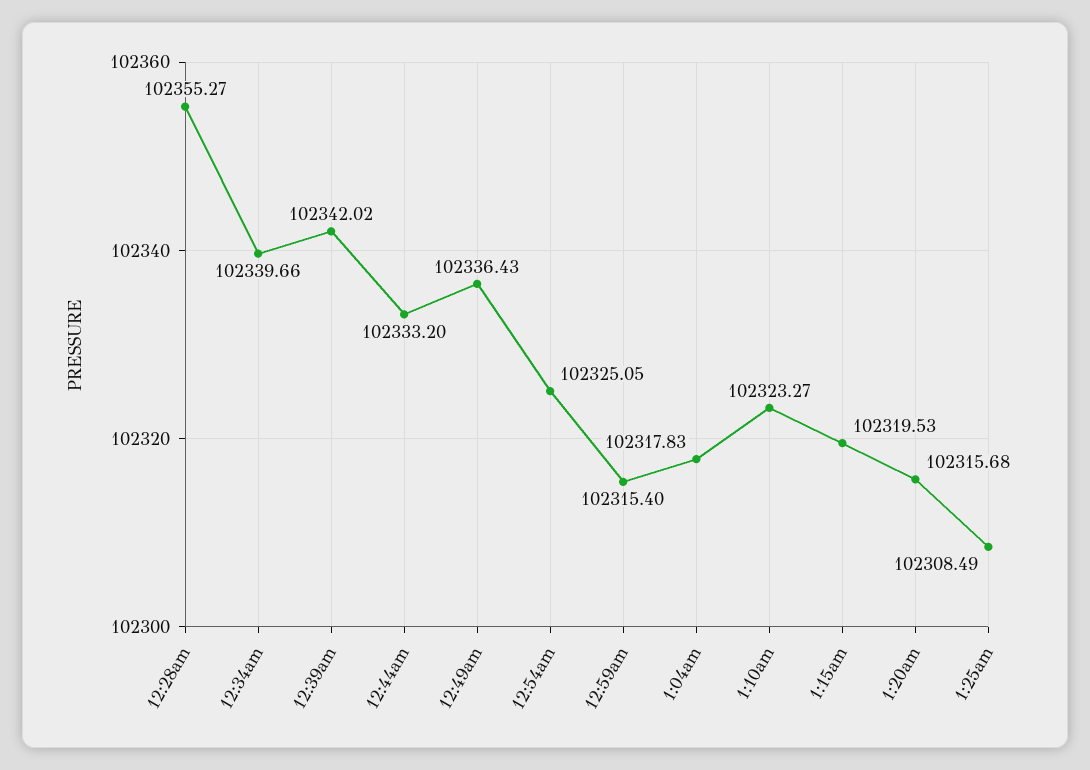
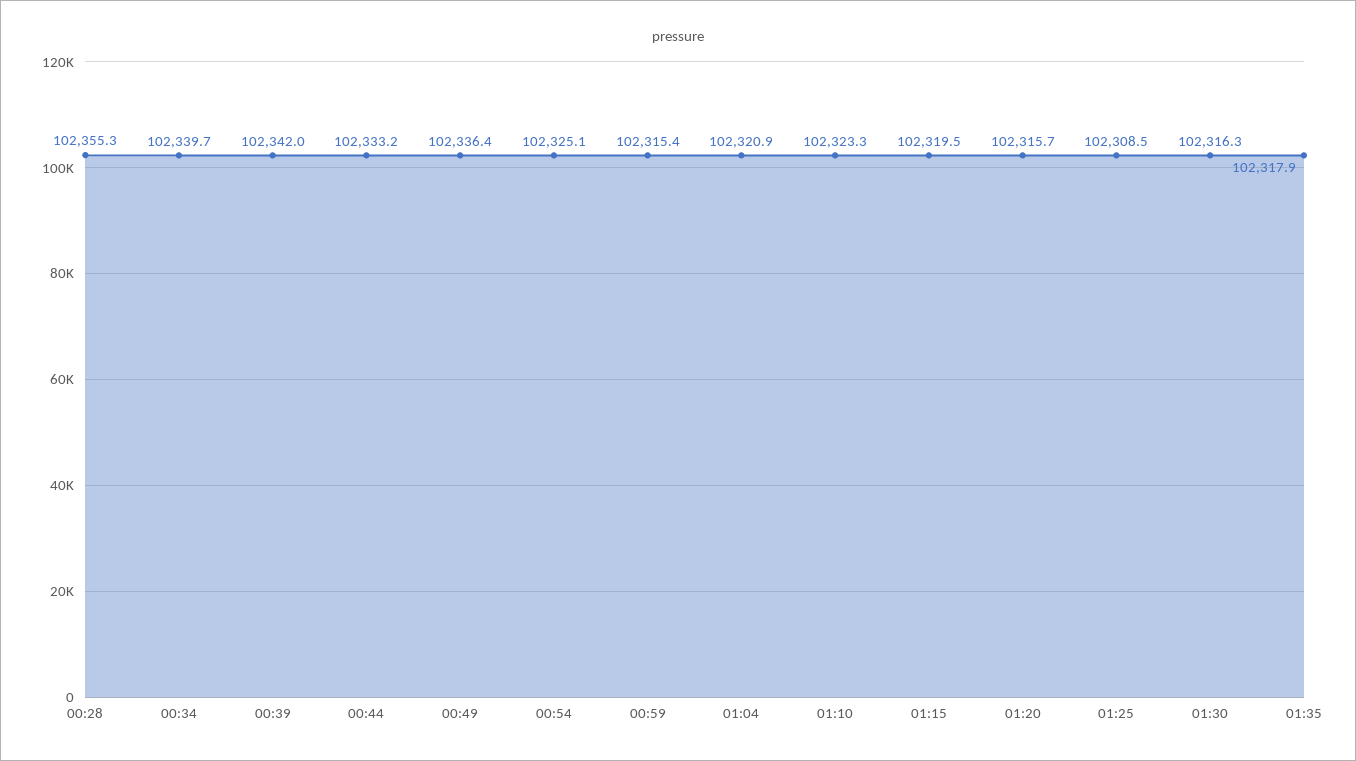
1:04am: 102317.83 -> 102320.9
01:30: none -> 102316.3
01:35: none -> 102317.9

